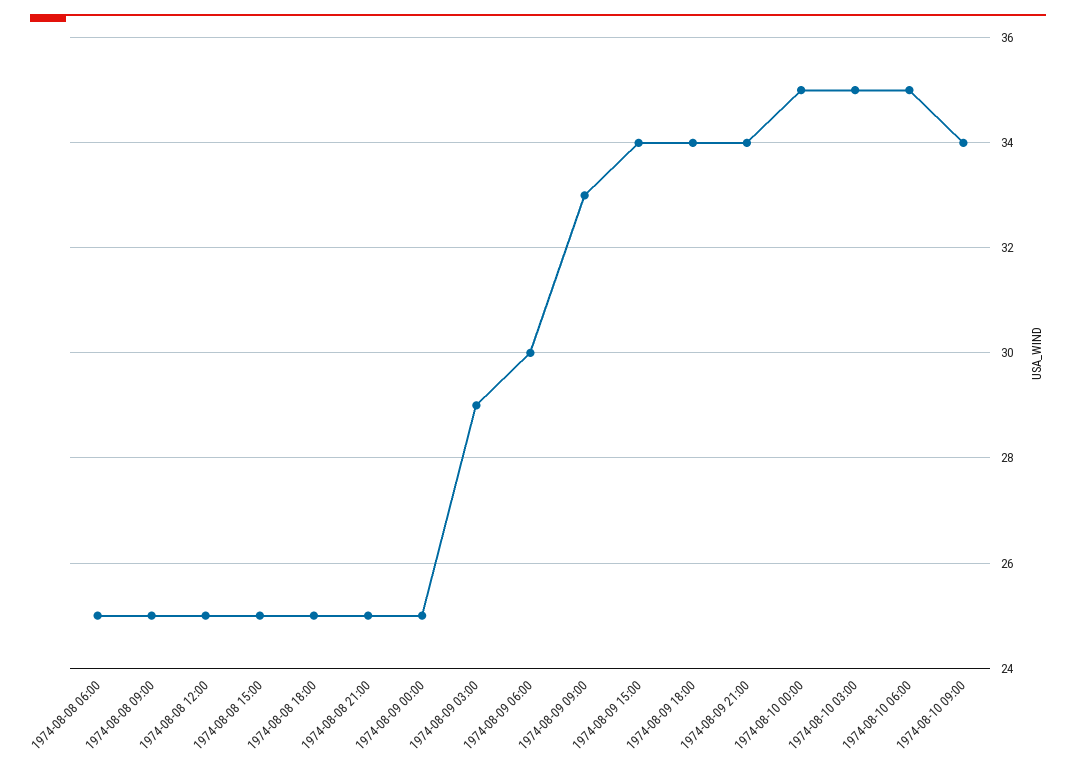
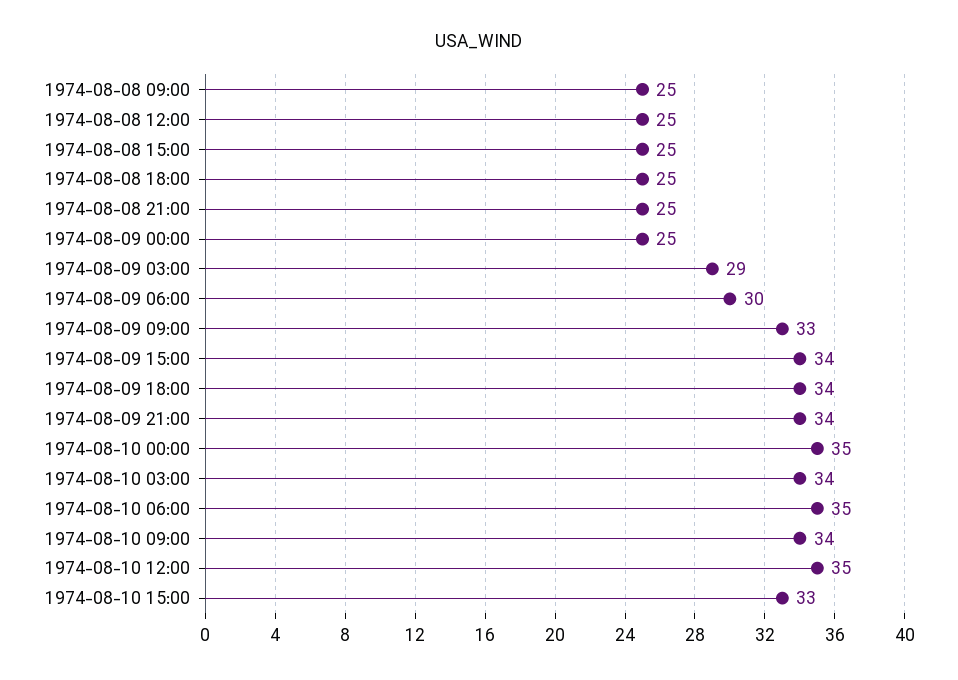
1974-08-08 06:00: 25 -> none
1974-08-10 03:00: 35 -> 34
1974-08-10 12:00: none -> 35
1974-08-10 15:00: none -> 33

